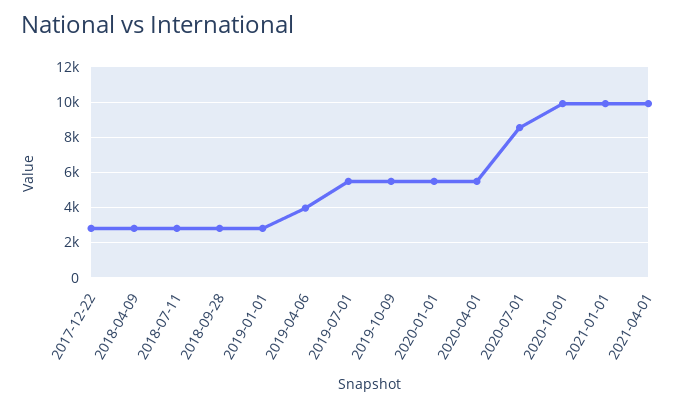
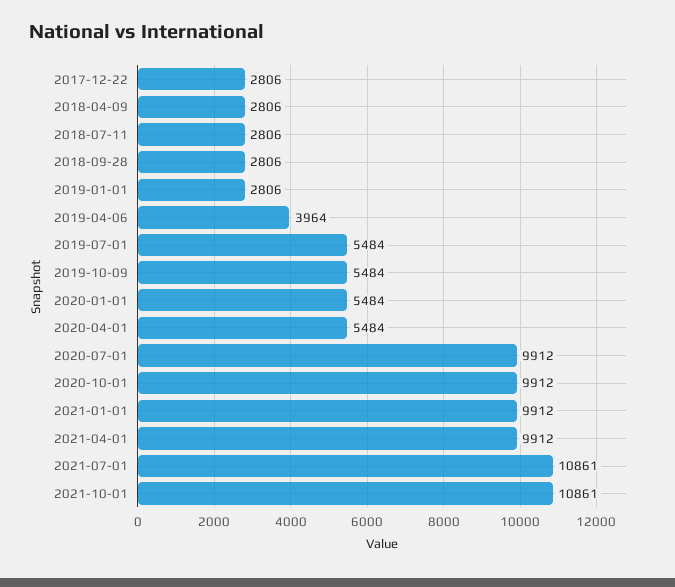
2020-07-01: 8500 -> 9912
2021-07-01: none -> 10861
2021-10-01: none -> 10861

